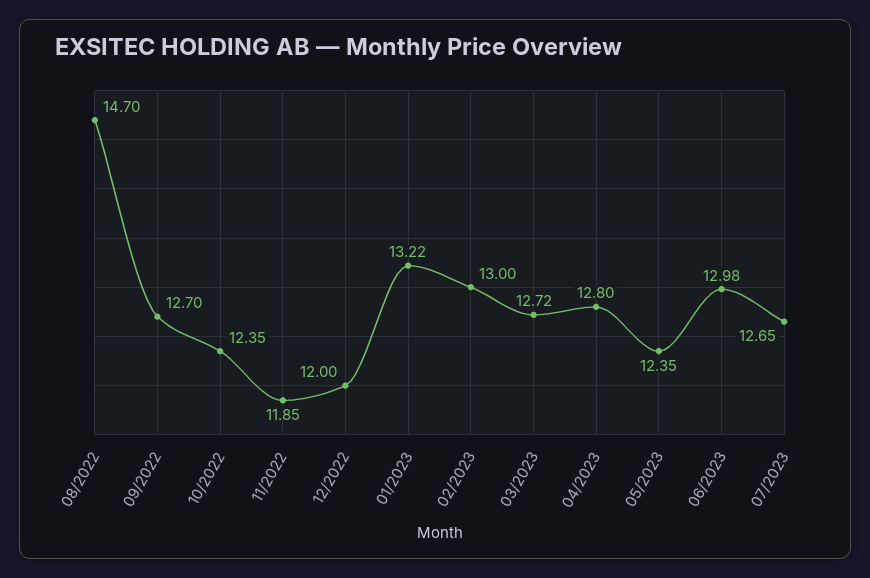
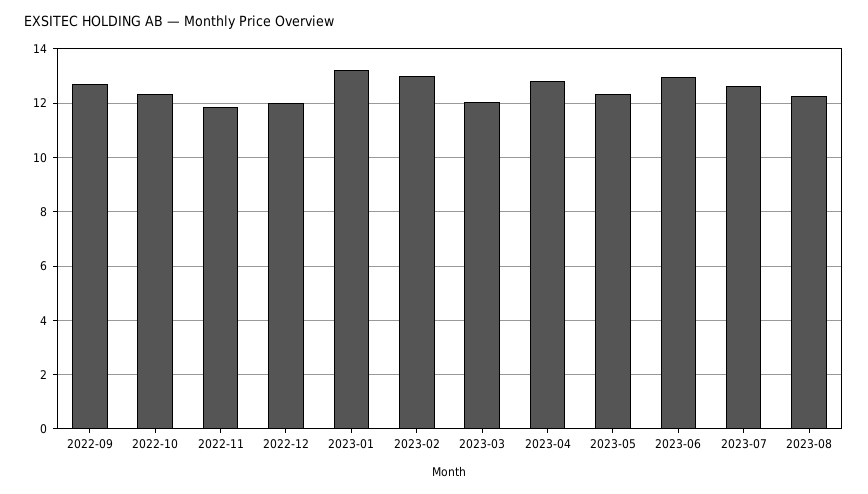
08/2022: 14.7 -> none
03/2023: 12.72 -> 12
2023-08: none -> 12.25

